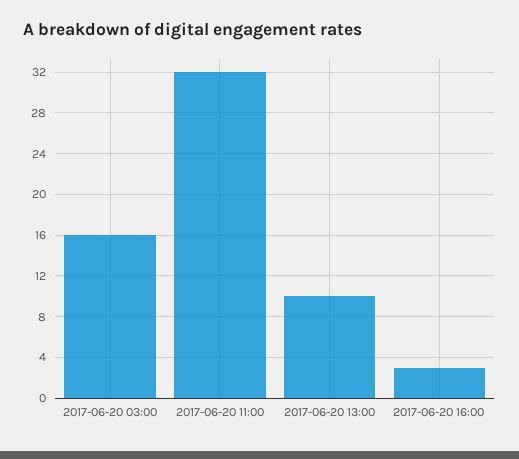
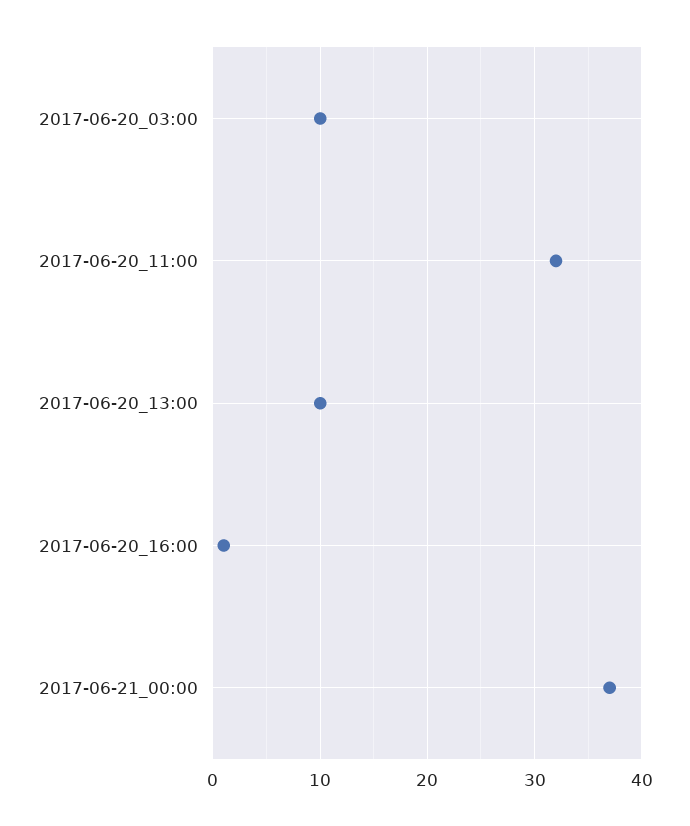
2017-06-20 03:00: 16 -> 10
2017-06-20 16:00: 3 -> 1
2017-06-21_00:00: none -> 37

